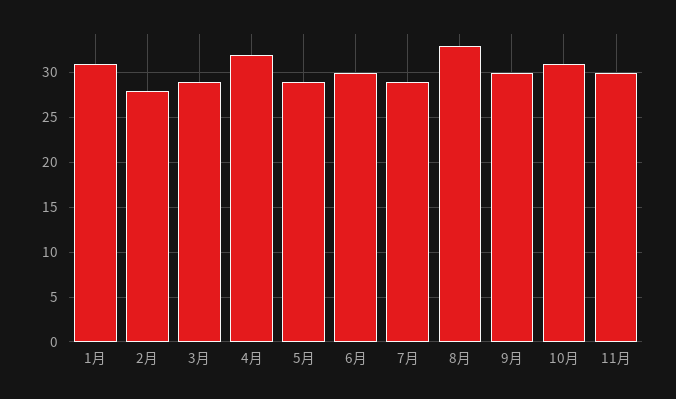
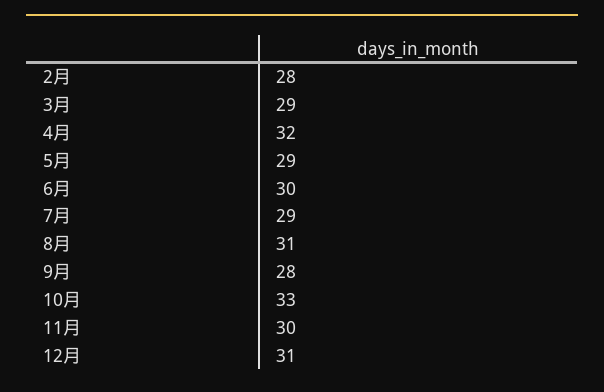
1月: 31 -> none
8月: 33 -> 31
9月: 30 -> 28
10月: 31 -> 33
12月: none -> 31

